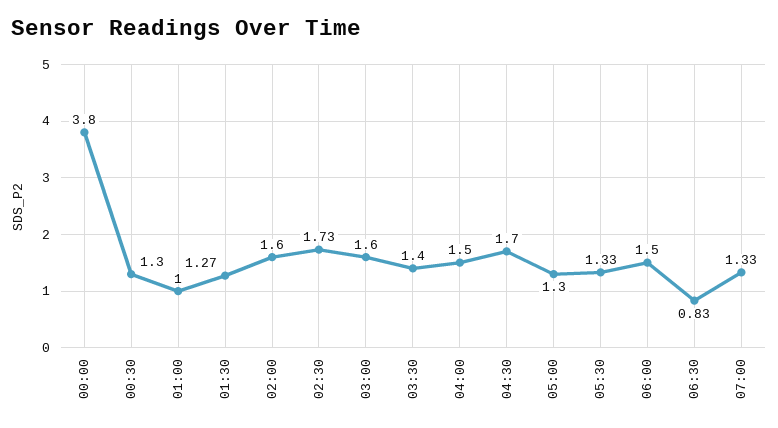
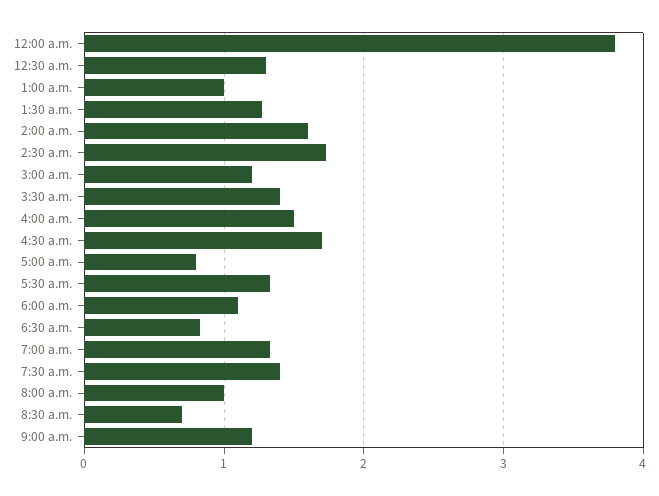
03:00: 1.6 -> 1.2
05:00: 1.3 -> 0.8
06:00: 1.5 -> 1.1
7:30 a.m.: none -> 1.4
8:00 a.m.: none -> 1
8:30 a.m.: none -> 0.7
9:00 a.m.: none -> 1.2

